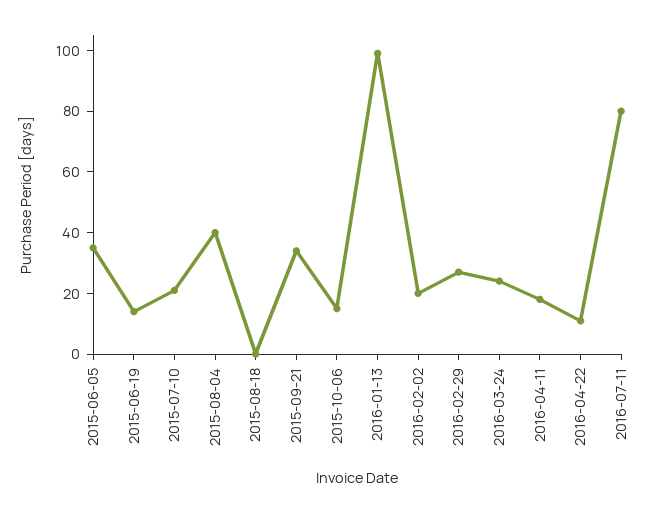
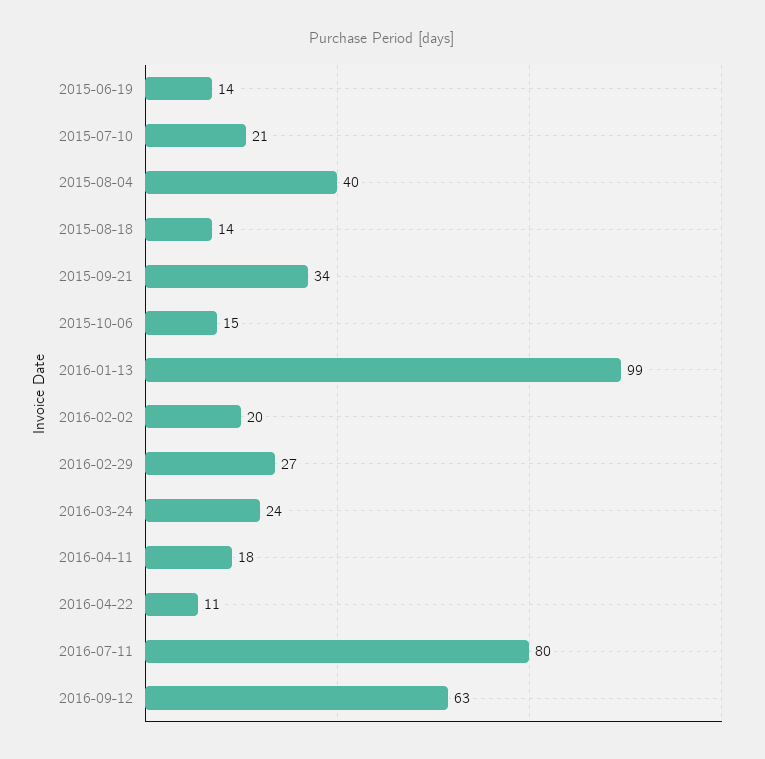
2015-06-05: 35 -> none
2015-08-18: 0 -> 14
2016-09-12: none -> 63

